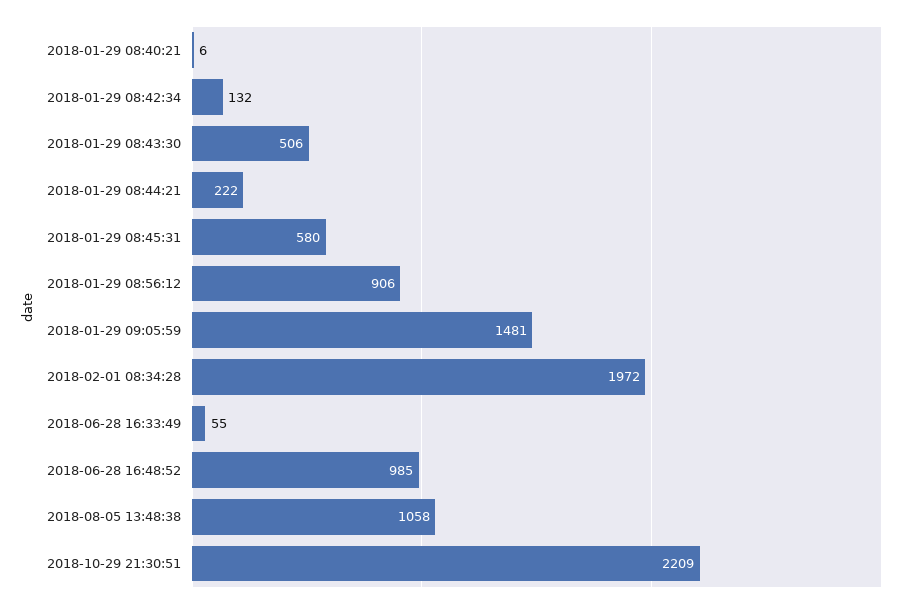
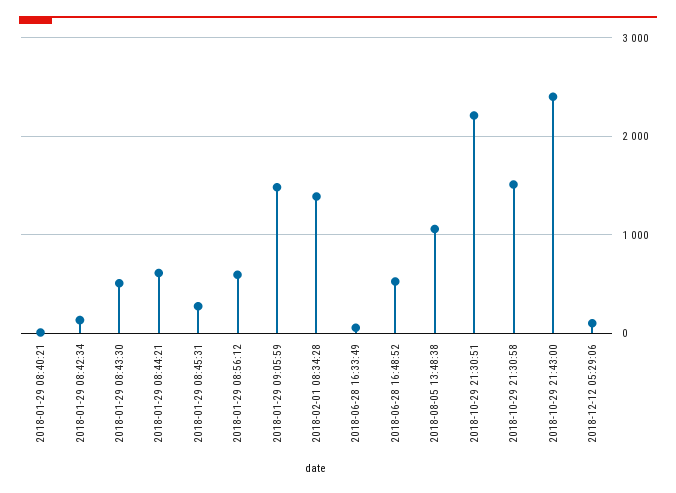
2018-01-29 08:44:21: 222 -> 600
2018-01-29 08:45:31: 580 -> 300
2018-01-29 08:56:12: 906 -> 600
2018-02-01 08:34:28: 1972 -> 1400
2018-06-28 16:48:52: 985 -> 500
2018-10-29 21:30:58: none -> 1500
2018-10-29 21:43:00: none -> 2400
2018-12-12 05:29:06: none -> 100

